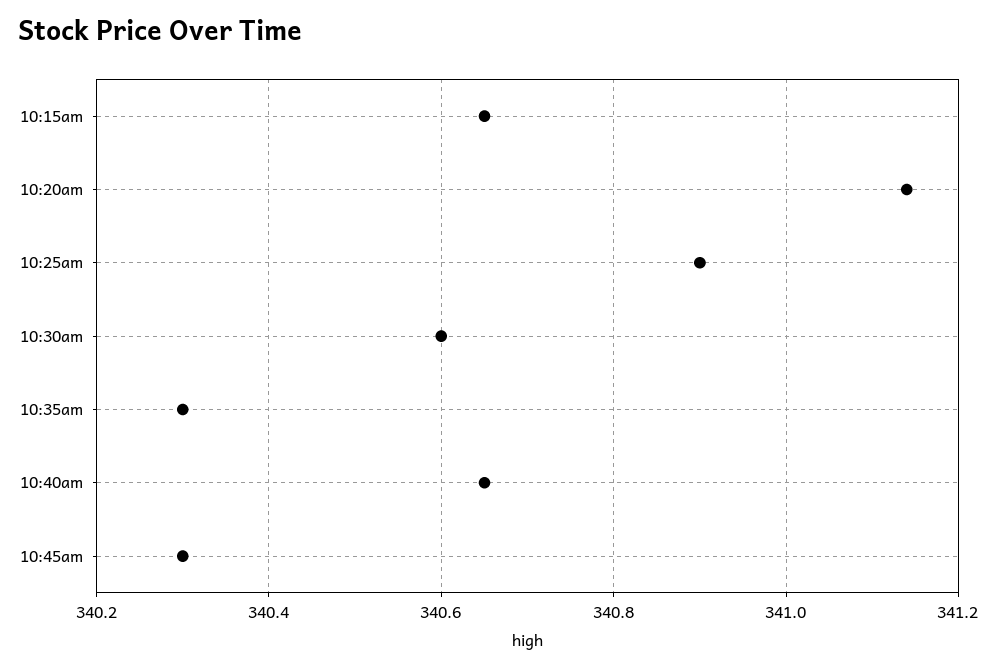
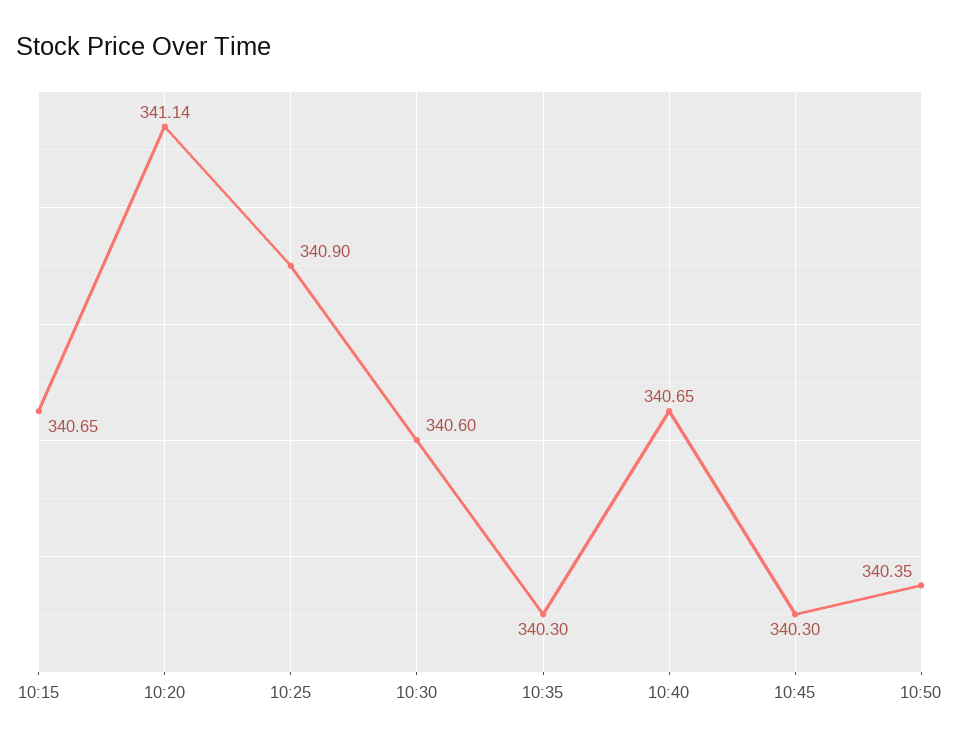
10:50: none -> 340.35

